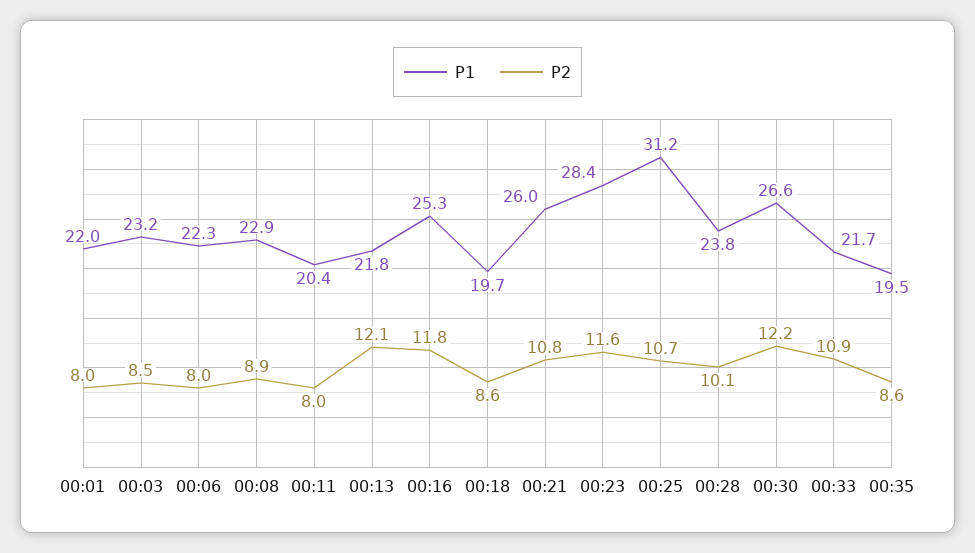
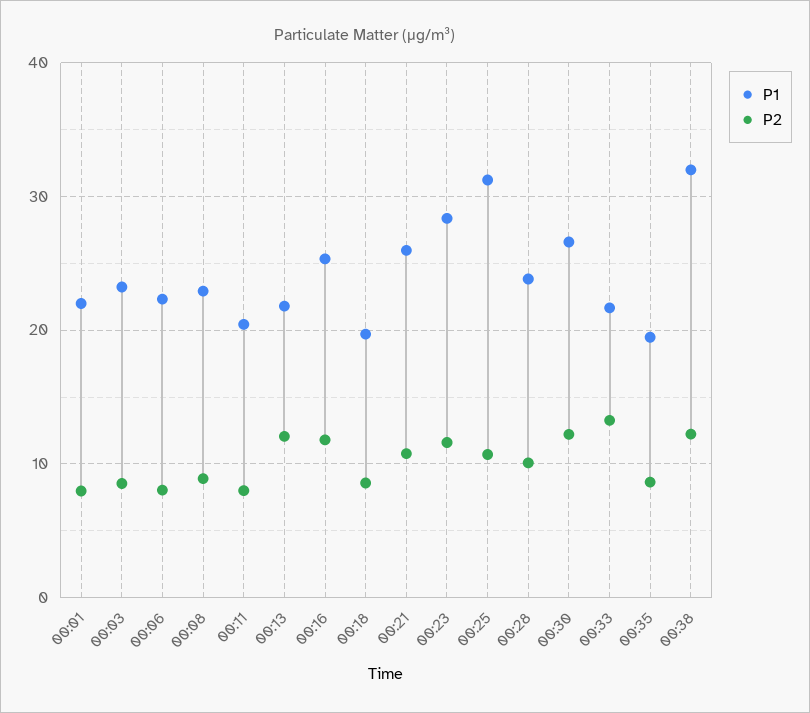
P2, 00:33: 10.9 -> 13
P1, 00:38: none -> 32
P2, 00:38: none -> 12

